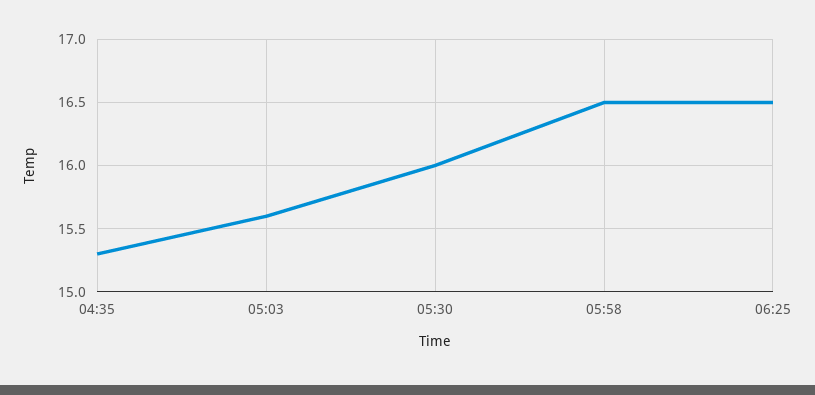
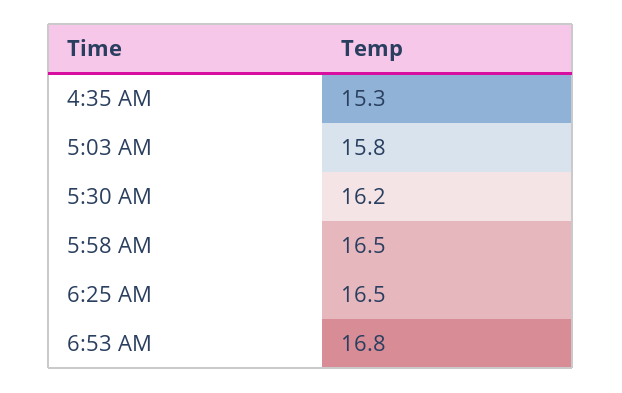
05:03: 15.6 -> 15.8
05:30: 16 -> 16.2
6:53 AM: none -> 16.8

